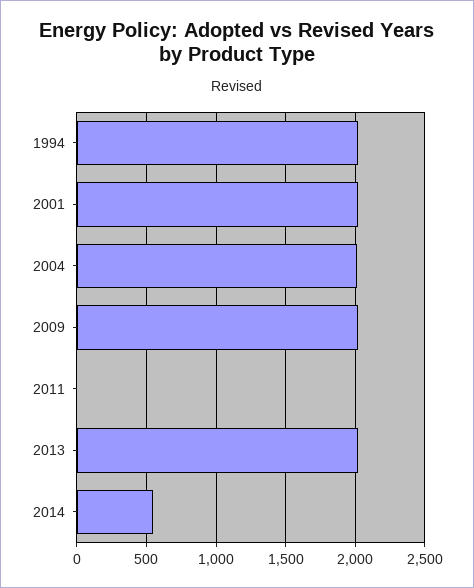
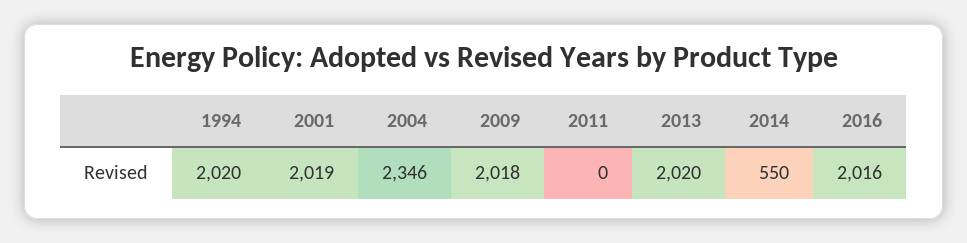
2004: 2000 -> 2346
2016: none -> 2016

